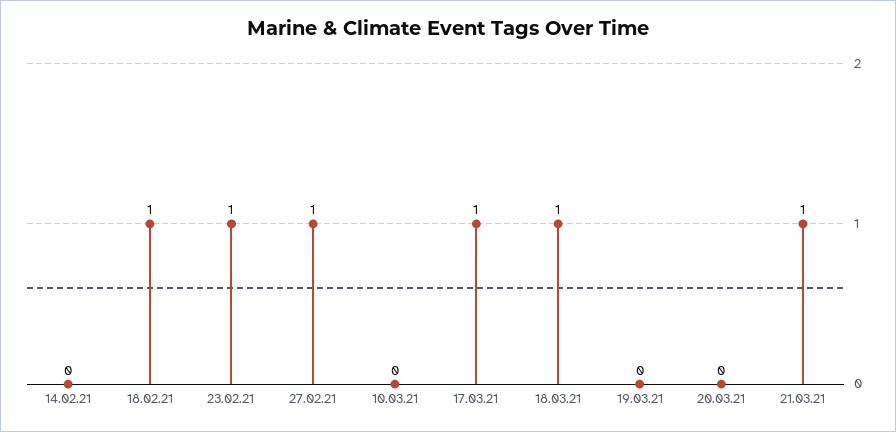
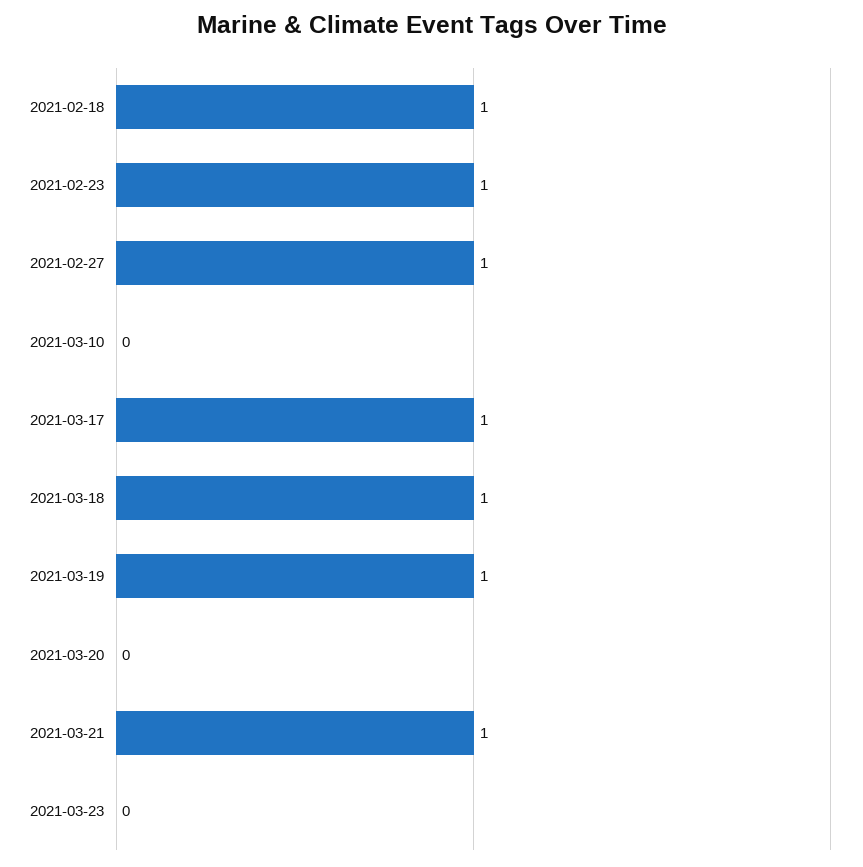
14.02.21: 0 -> none
19.03.21: 0 -> 1
2021-03-23: none -> 0

